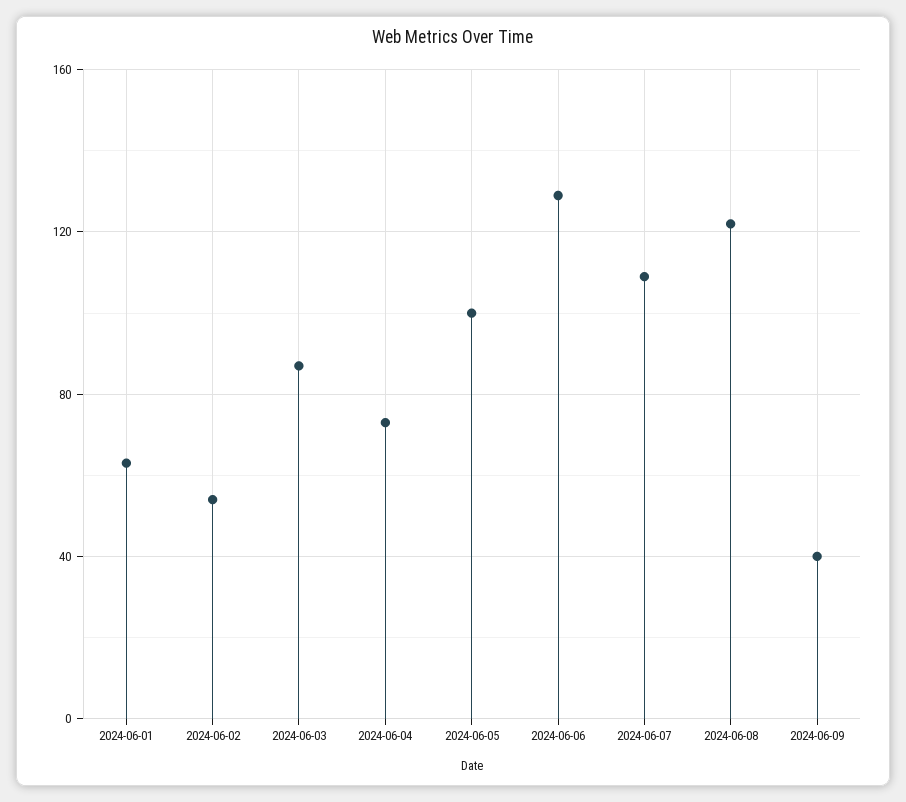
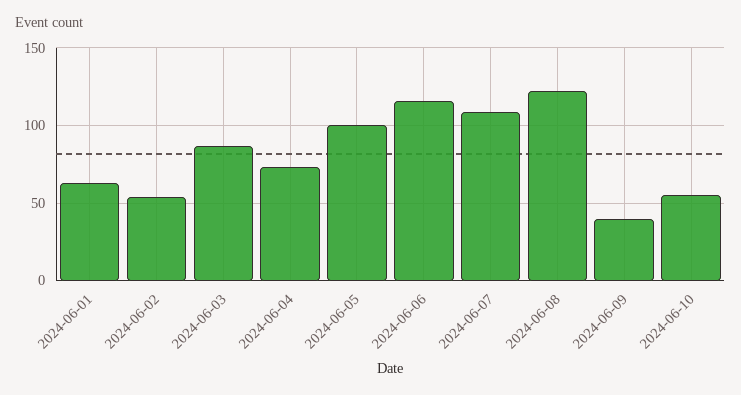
2024-06-06: 130 -> 115
2024-06-10: none -> 55

